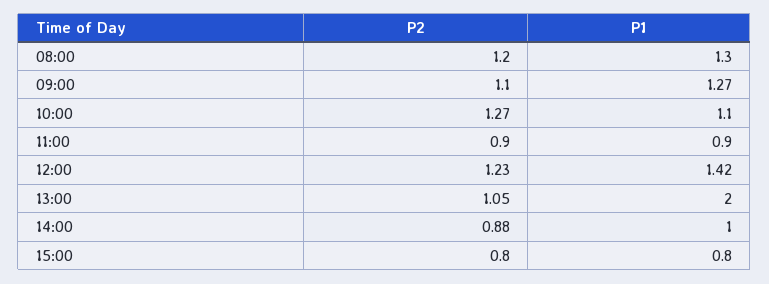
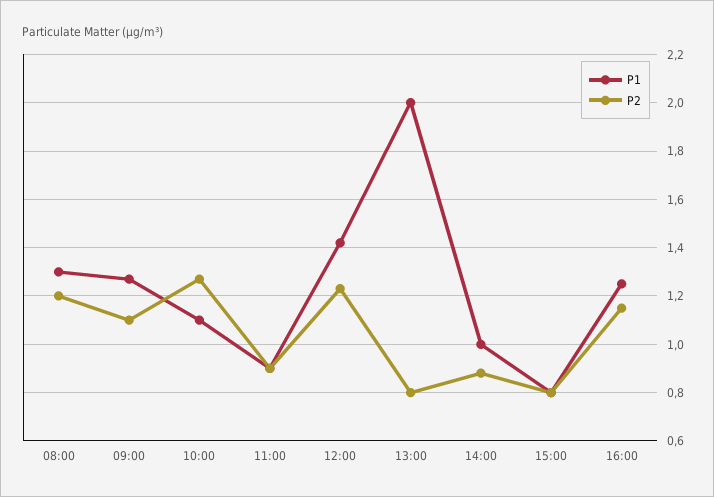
P2, 13:00: 1.05 -> 0.8
P1, 16:00: none -> 1.25
P2, 16:00: none -> 1.15

